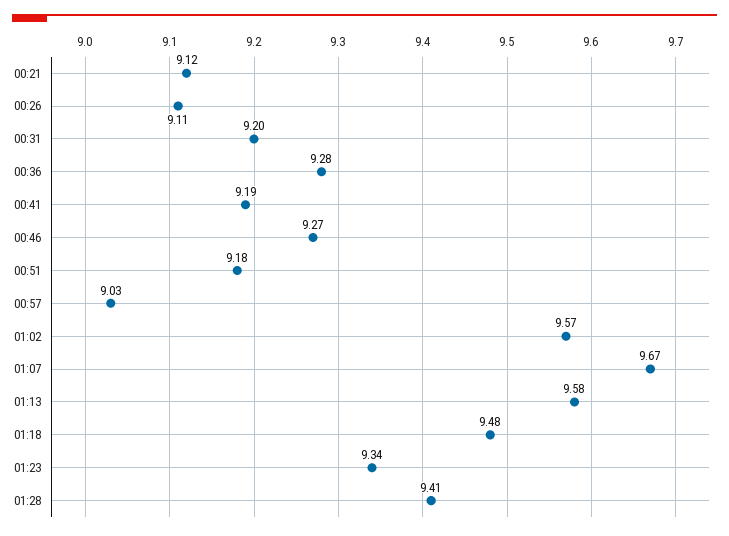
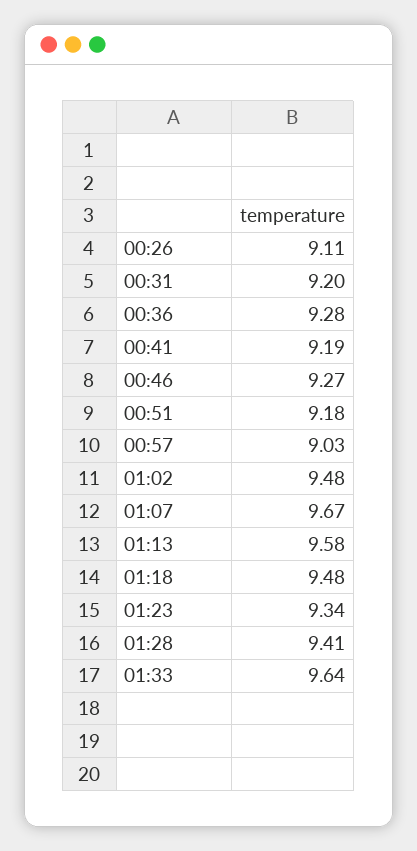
00:21: 9.12 -> none
01:02: 9.57 -> 9.48
01:33: none -> 9.64

